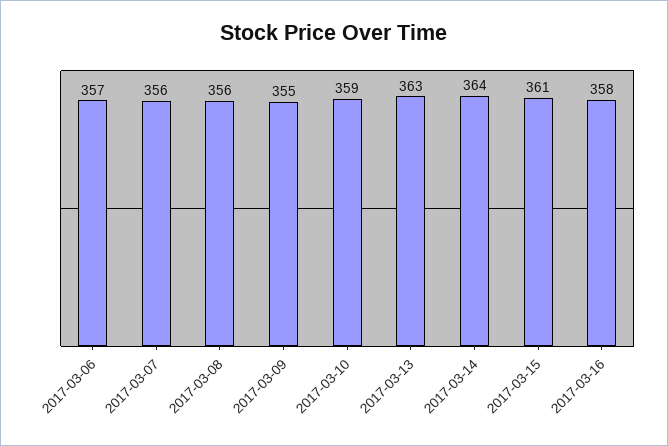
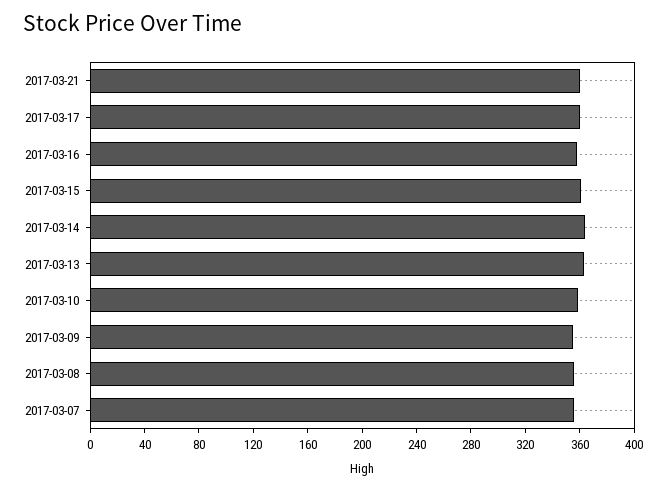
2017-03-06: 357 -> none
2017-03-21: none -> 360
2017-03-17: none -> 360

